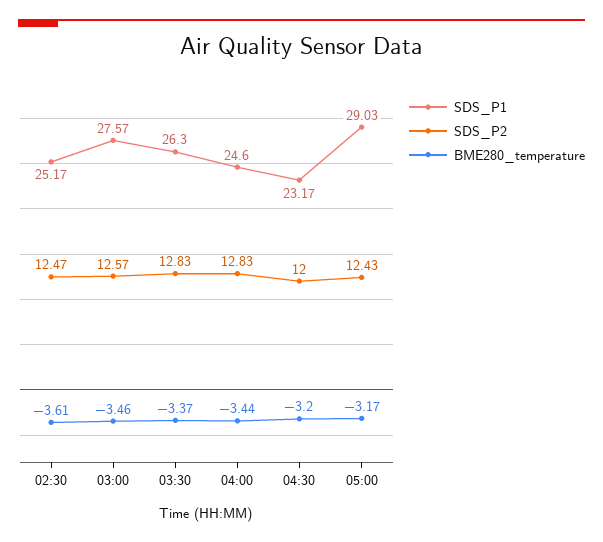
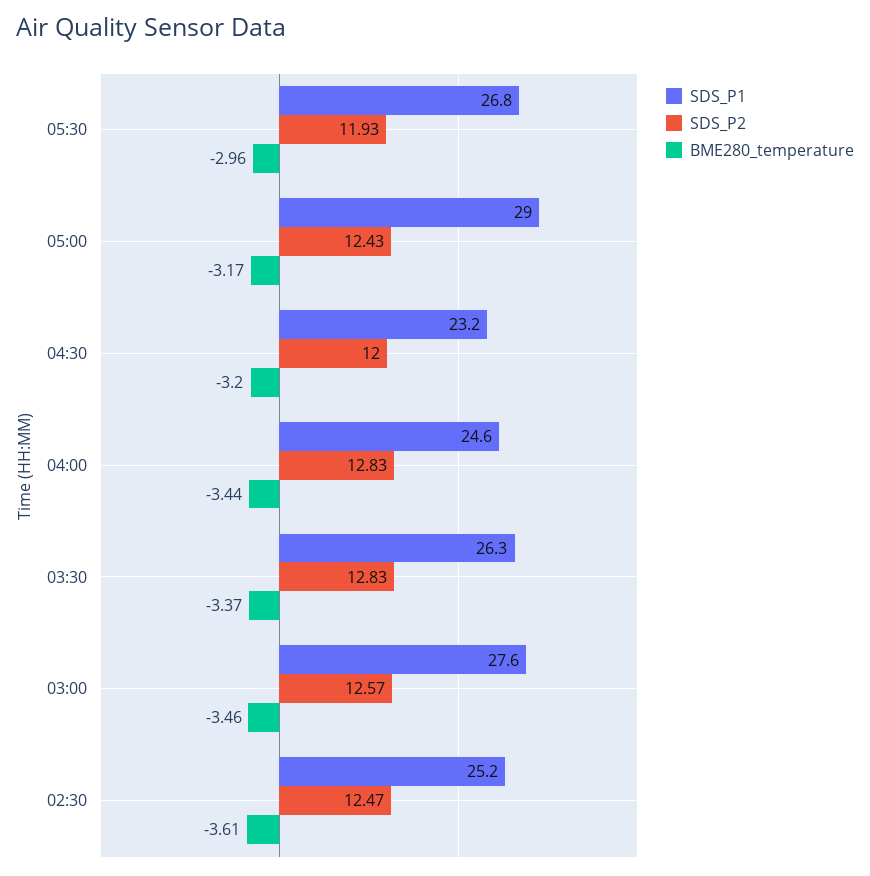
SDS_P1, 05:30: none -> 26.8
SDS_P2, 05:30: none -> 11.93
BME280_temperature, 05:30: none -> -2.96

